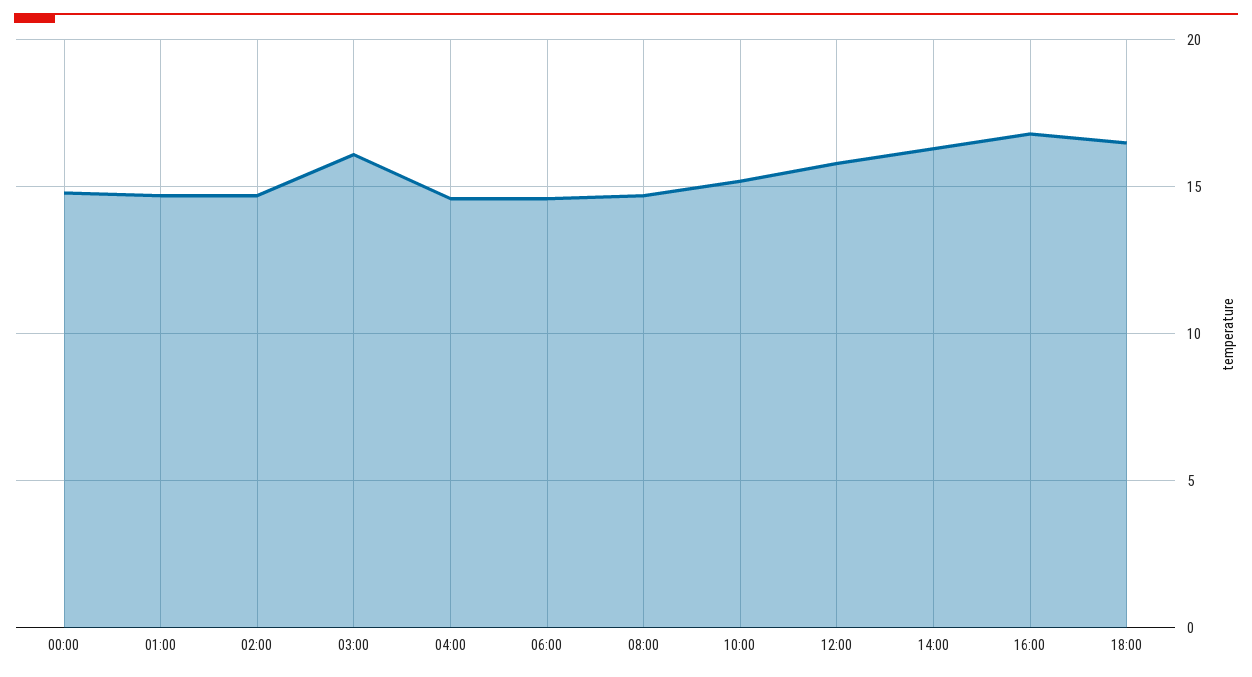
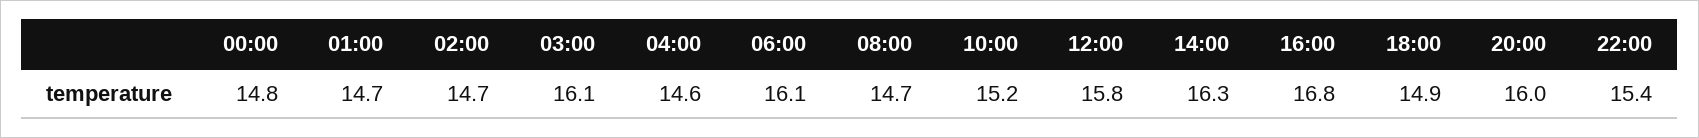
06:00: 14.5 -> 16.1
18:00: 16.5 -> 14.9
20:00: none -> 16
22:00: none -> 15.4

